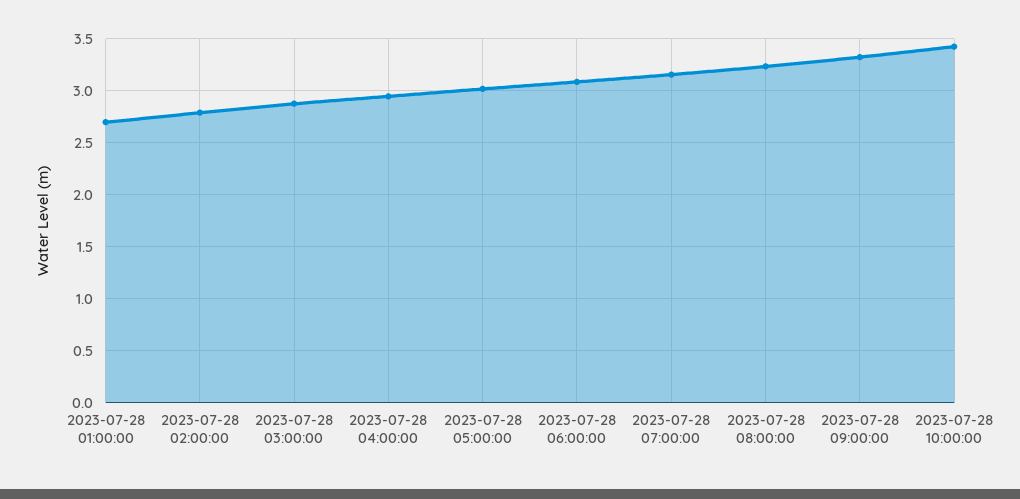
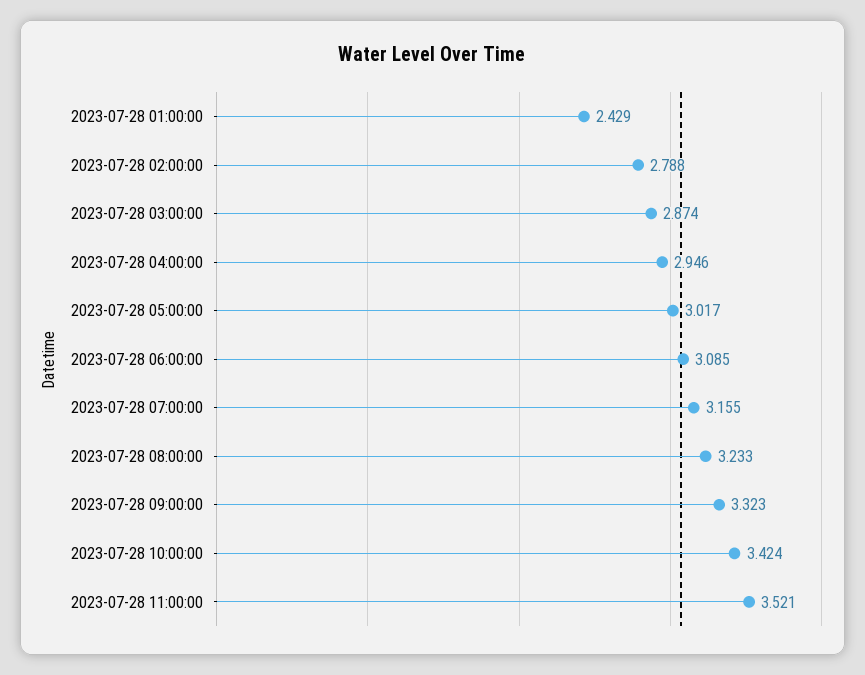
2023-07-28 01:00:00: 2.7 -> 2.429
2023-07-28 11:00:00: none -> 3.521

